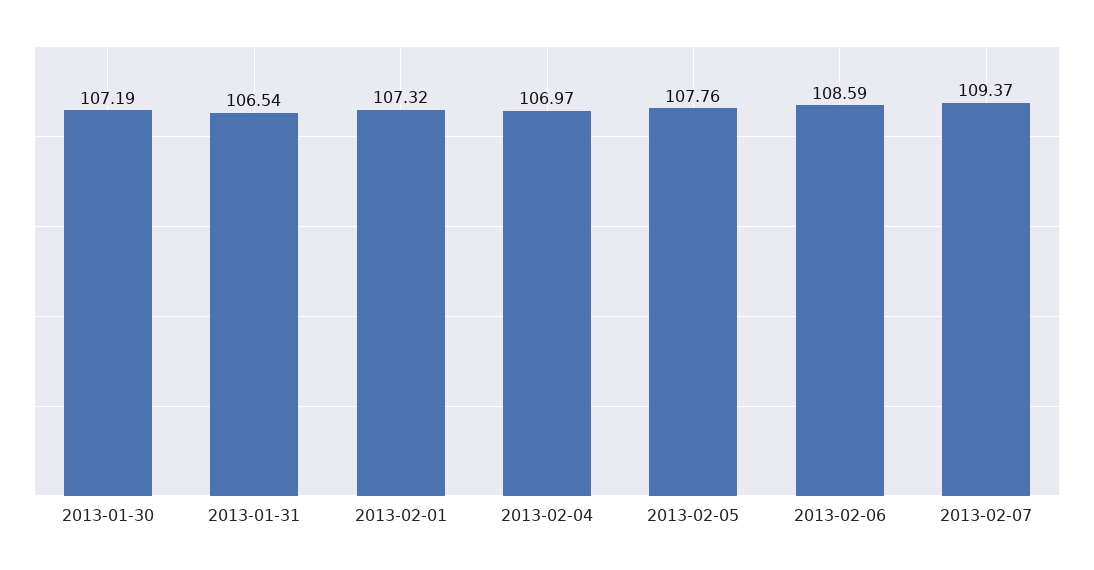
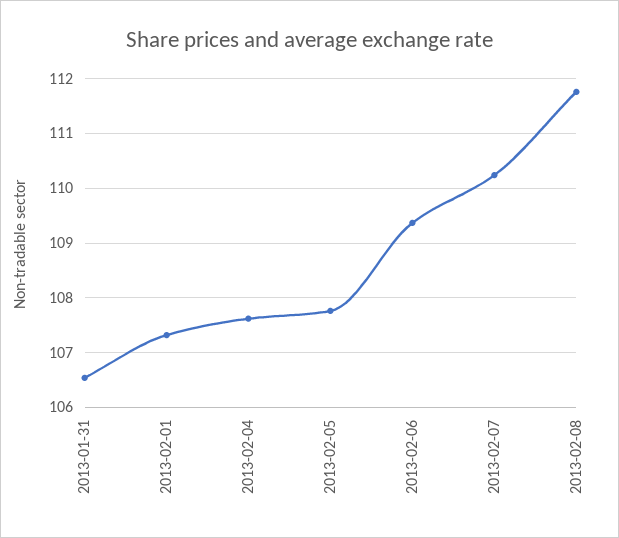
2013-01-30: 107.19 -> none
2013-02-04: 106.97 -> 107.6
2013-02-06: 108.59 -> 109.4
2013-02-07: 109.37 -> 110.2
2013-02-08: none -> 111.8

